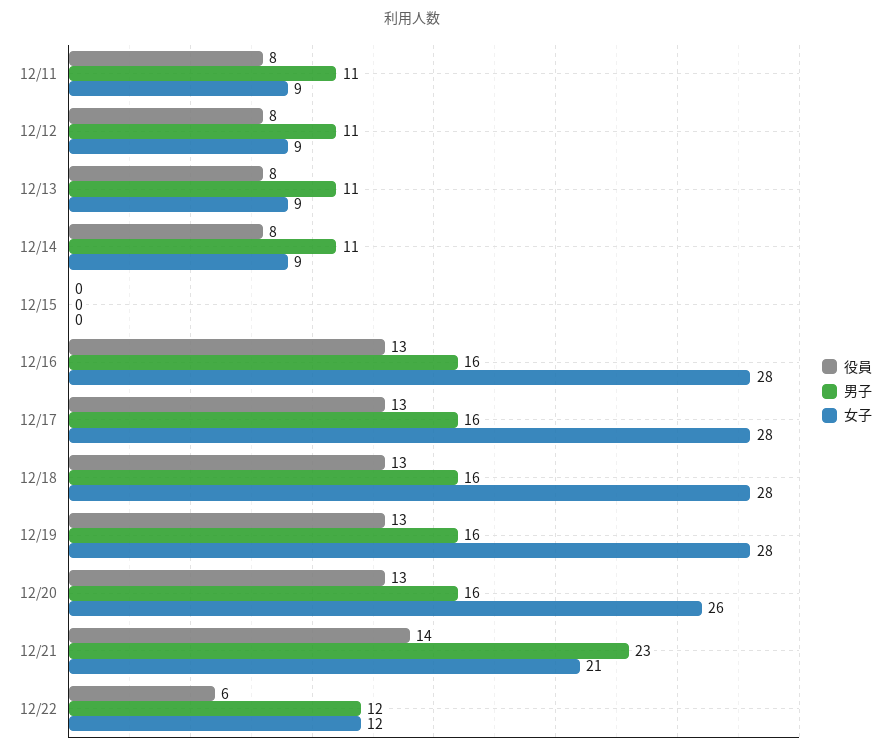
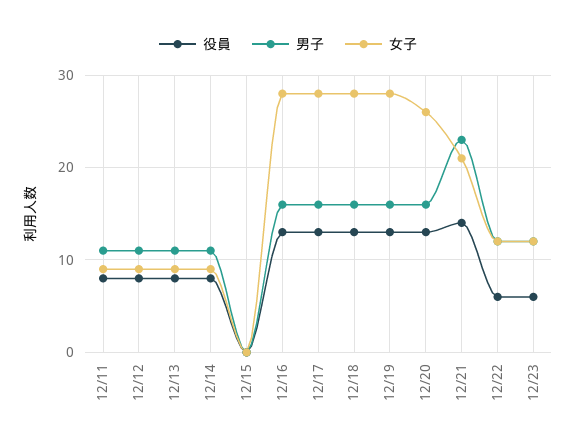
役員, 12/23: none -> 6
男子, 12/23: none -> 12
女子, 12/23: none -> 12

